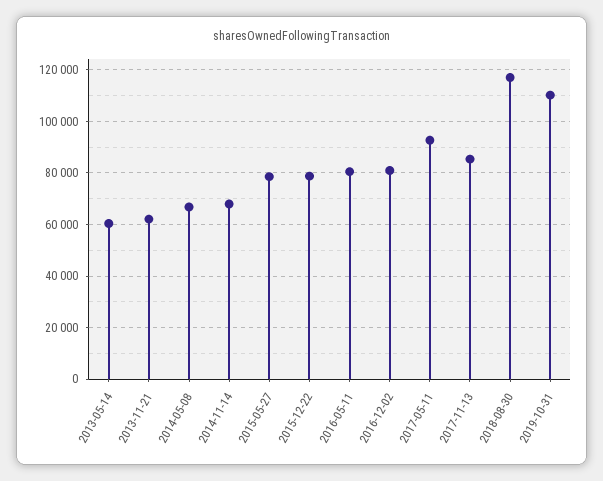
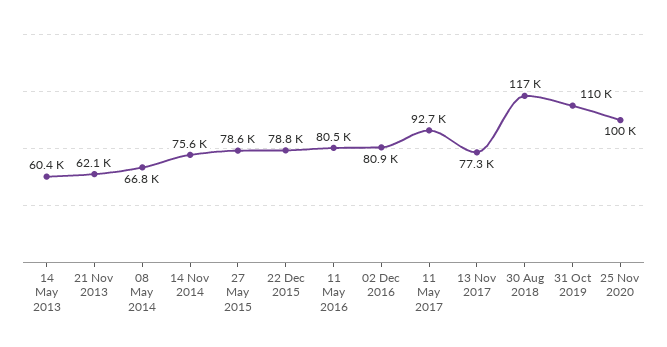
2014-11-14: 67500 -> 75600
2017-11-13: 85000 -> 77300
25 Nov 2020: none -> 100000

